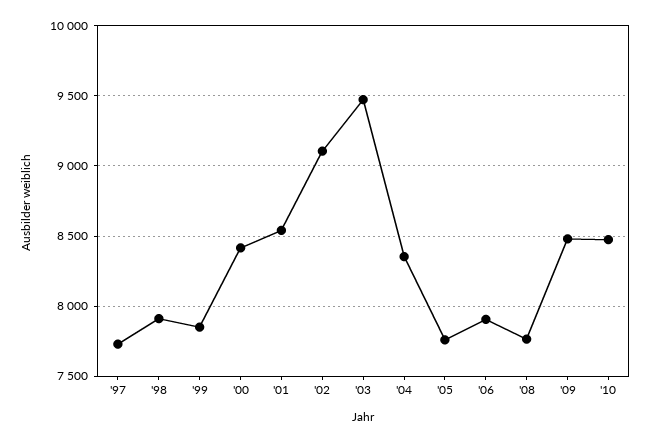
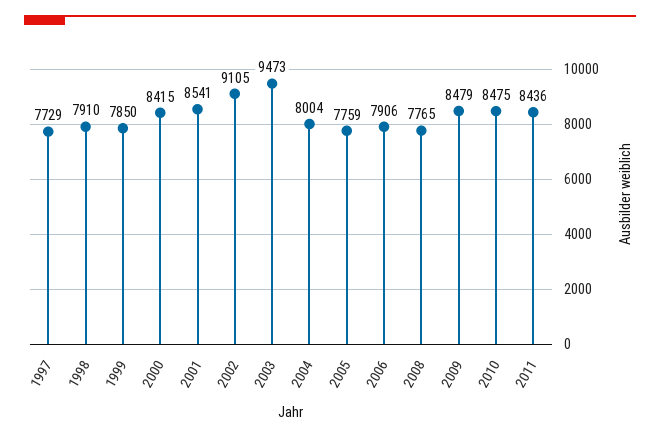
'04: 8350 -> 8004
2011: none -> 8436

